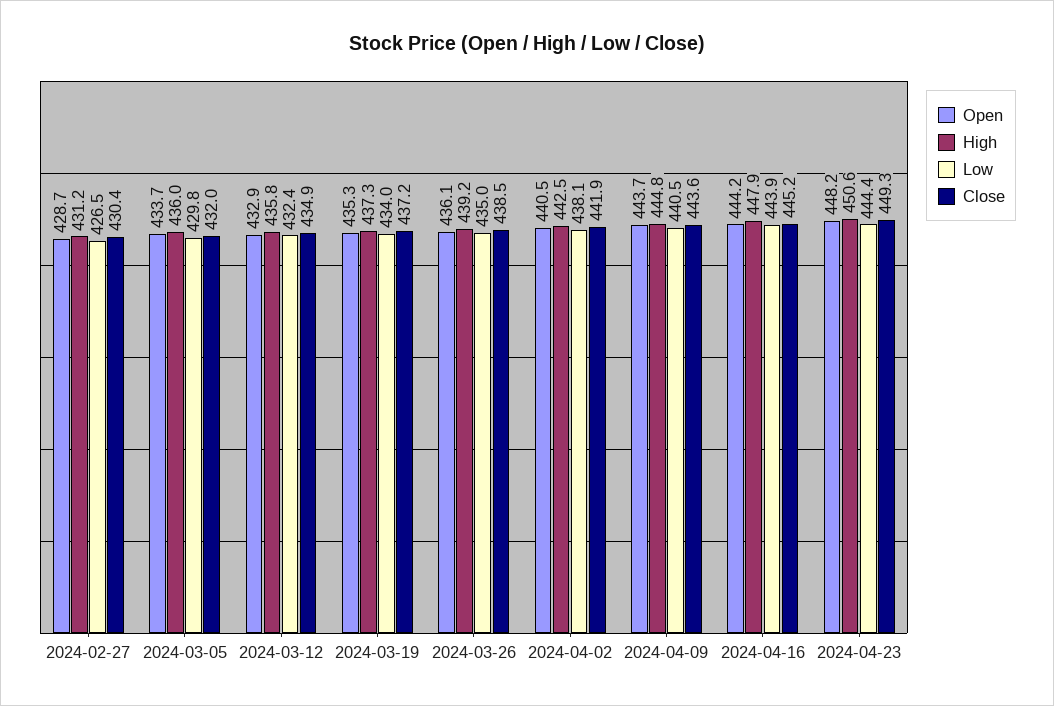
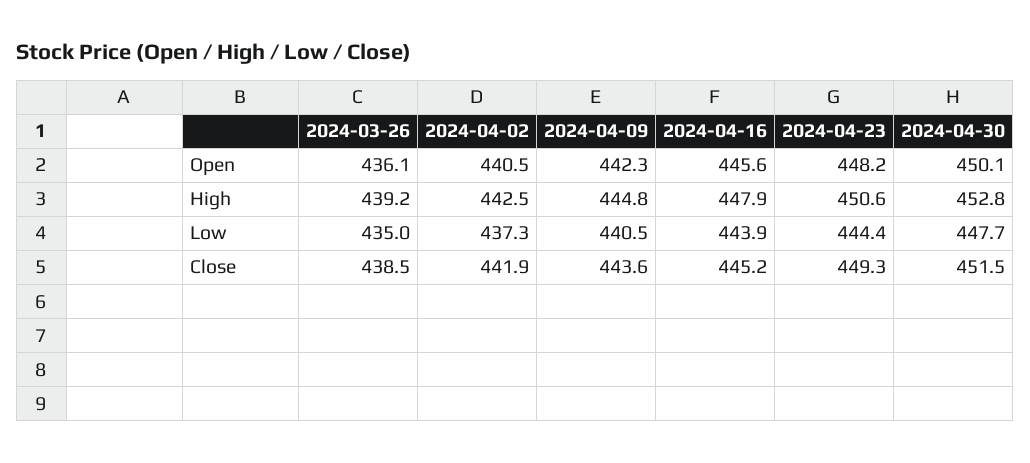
Open, 2024-02-27: 428.7 -> none
High, 2024-02-27: 431.2 -> none
Low, 2024-02-27: 426.5 -> none
Close, 2024-02-27: 430.4 -> none
Open, 2024-03-05: 433.7 -> none
High, 2024-03-05: 436 -> none
Low, 2024-03-05: 429.8 -> none
Close, 2024-03-05: 432 -> none
Open, 2024-03-12: 432.9 -> none
High, 2024-03-12: 435.8 -> none
Low, 2024-03-12: 432.4 -> none
Close, 2024-03-12: 434.9 -> none
Open, 2024-03-19: 435.3 -> none
High, 2024-03-19: 437.3 -> none
Low, 2024-03-19: 434 -> none
Close, 2024-03-19: 437.2 -> none
Low, 2024-04-02: 438.1 -> 437.3
Open, 2024-04-09: 443.7 -> 442.3
Open, 2024-04-16: 444.2 -> 445.6
Open, 2024-04-30: none -> 450.1
High, 2024-04-30: none -> 452.8
Low, 2024-04-30: none -> 447.7
Close, 2024-04-30: none -> 451.5

